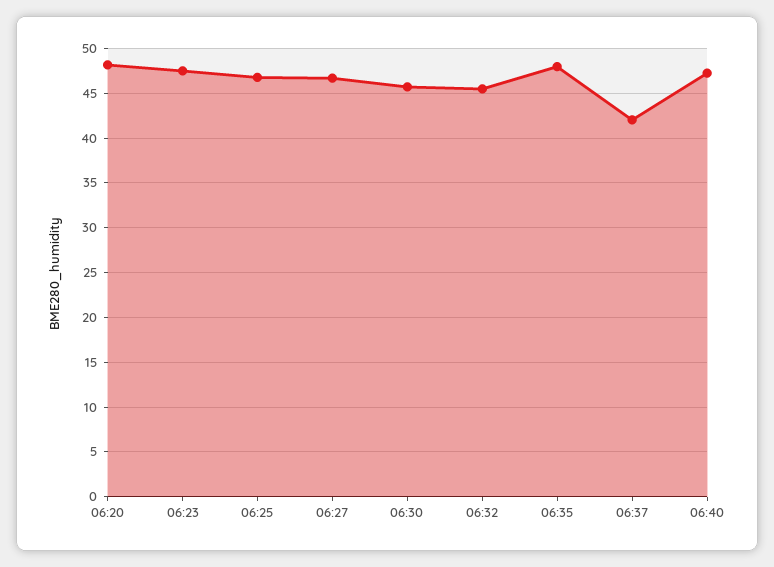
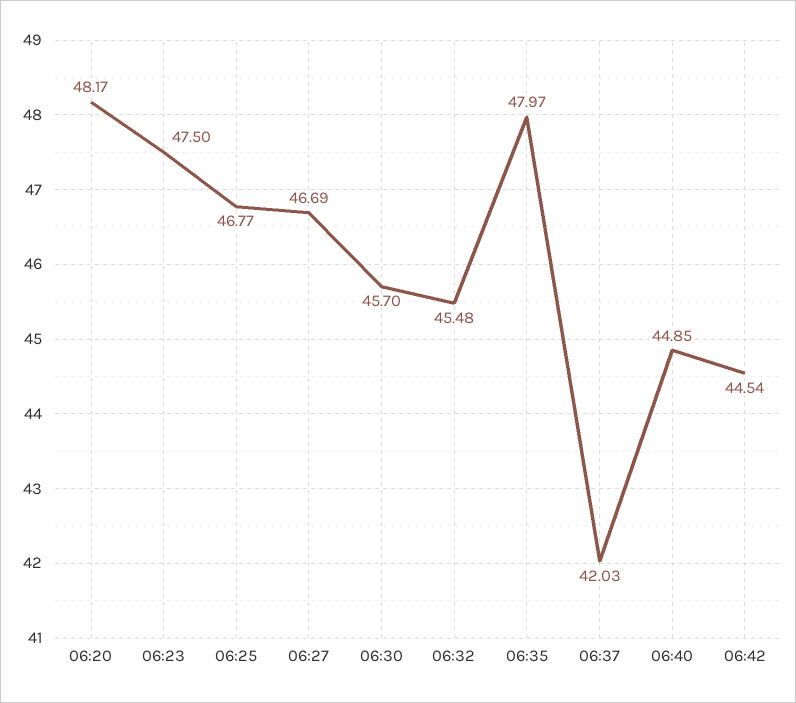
06:40: 47 -> 44.85
06:42: none -> 44.54

